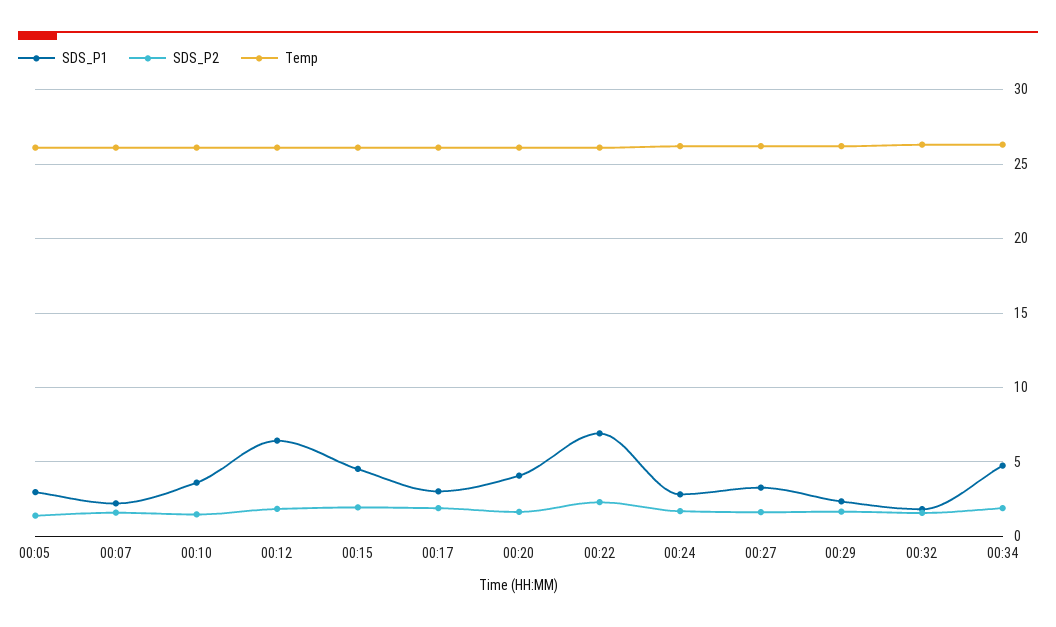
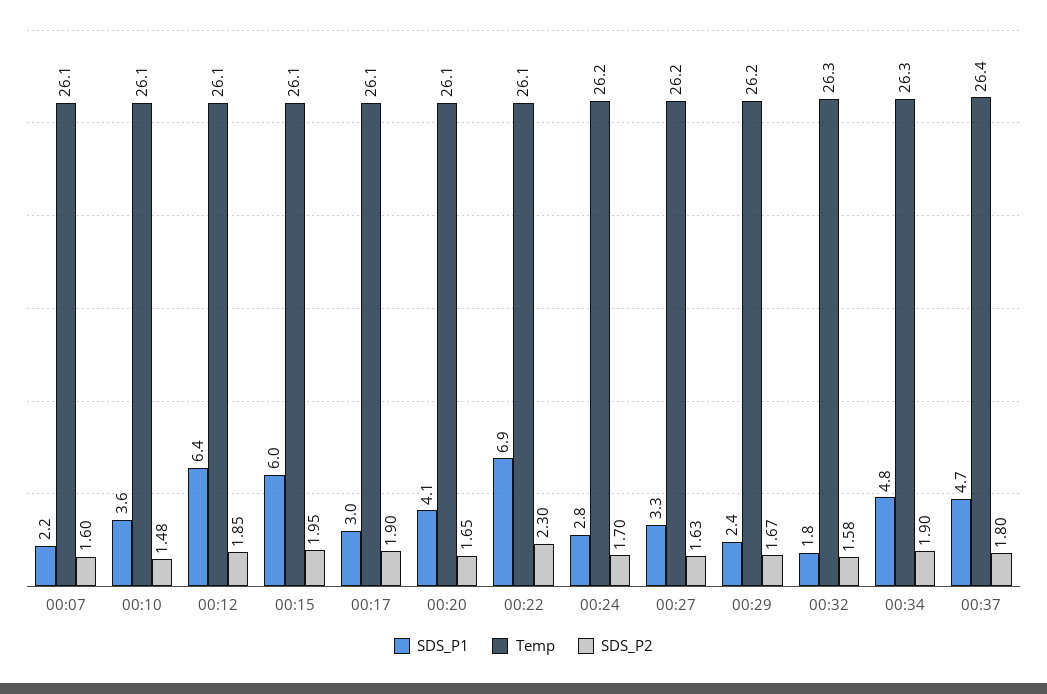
SDS_P1, 00:05: 3 -> none
SDS_P2, 00:05: 1.5 -> none
Temp, 00:05: 26 -> none
SDS_P1, 00:15: 4.5 -> 6
SDS_P1, 00:37: none -> 4.7
Temp, 00:37: none -> 26.4
SDS_P2, 00:37: none -> 1.8

